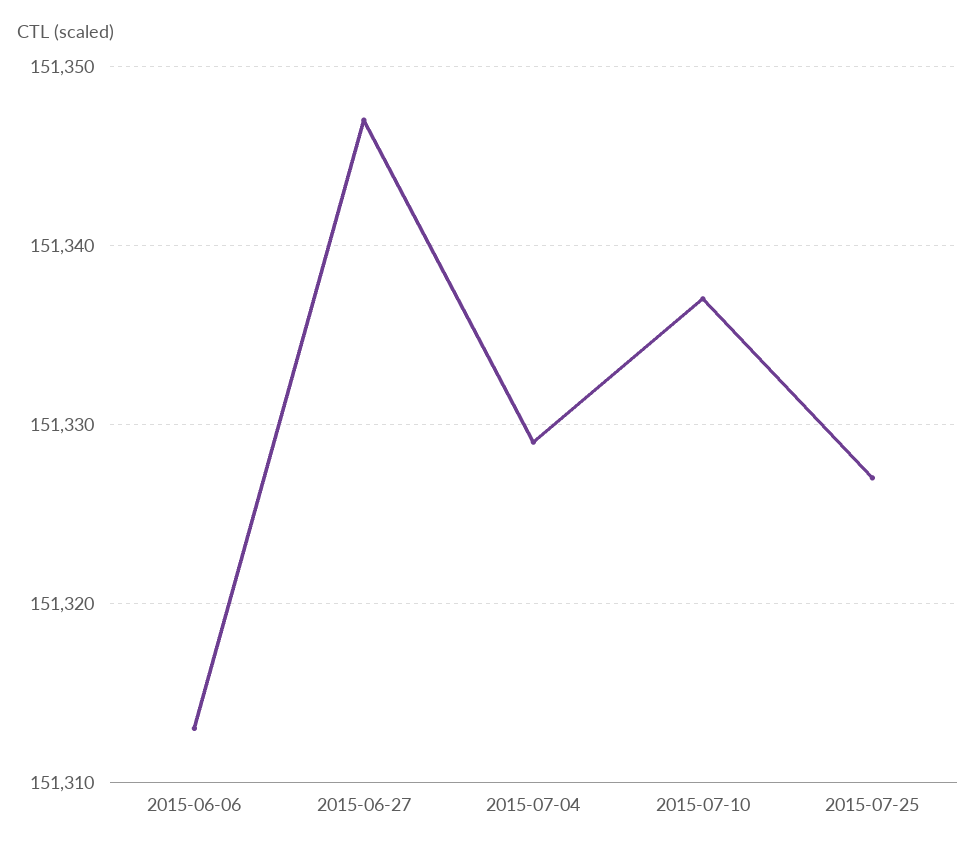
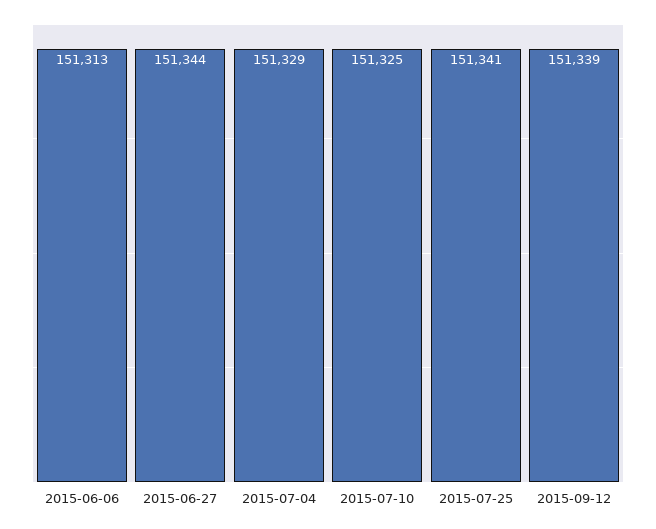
2015-06-27: 151347 -> 151344
2015-07-10: 151337 -> 151325
2015-07-25: 151327 -> 151341
2015-09-12: none -> 151339

